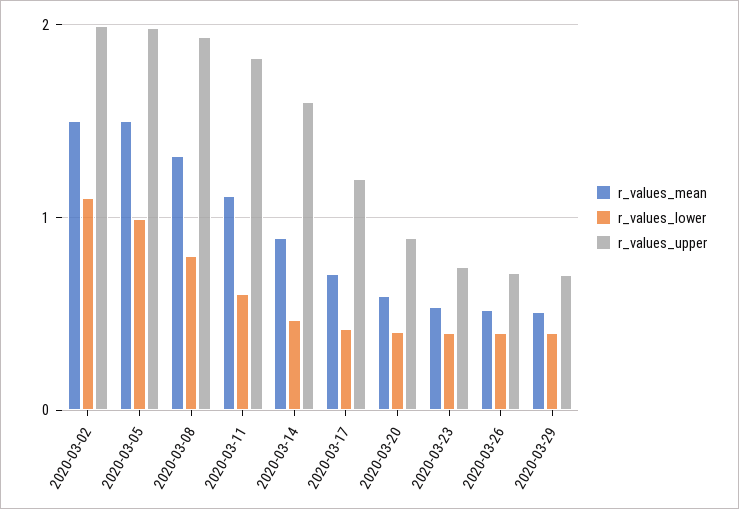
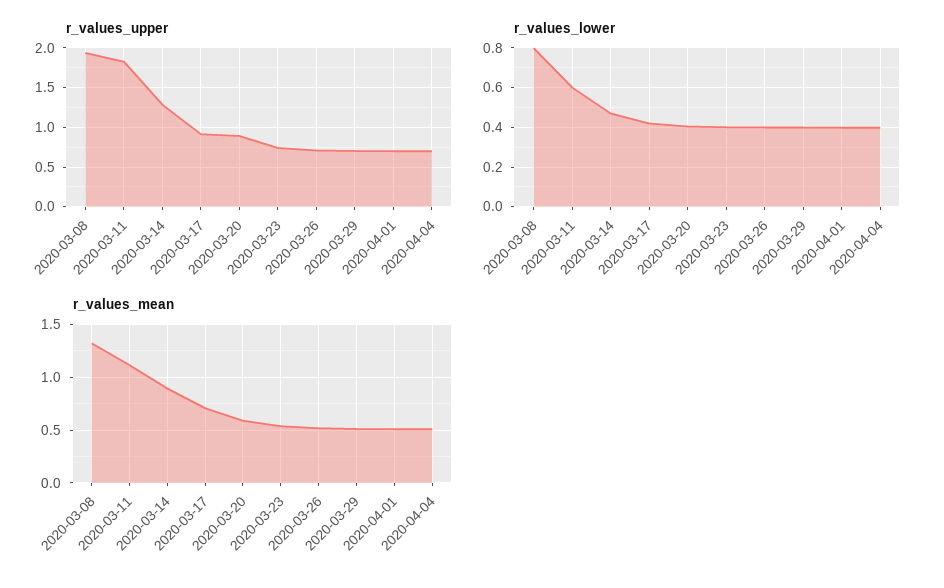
r_values_mean, 2020-03-02: 1.5 -> none
r_values_lower, 2020-03-02: 1.1 -> none
r_values_upper, 2020-03-02: 2 -> none
r_values_mean, 2020-03-05: 1.5 -> none
r_values_lower, 2020-03-05: 1 -> none
r_values_upper, 2020-03-05: 2 -> none
r_values_upper, 2020-03-14: 1.6 -> 1.3
r_values_upper, 2020-03-17: 1.2 -> 0.9
r_values_upper, 2020-04-01: none -> 0.7
r_values_upper, 2020-04-04: none -> 0.7
r_values_lower, 2020-04-01: none -> 0.4
r_values_lower, 2020-04-04: none -> 0.4
r_values_mean, 2020-04-01: none -> 0.5
r_values_mean, 2020-04-04: none -> 0.5

